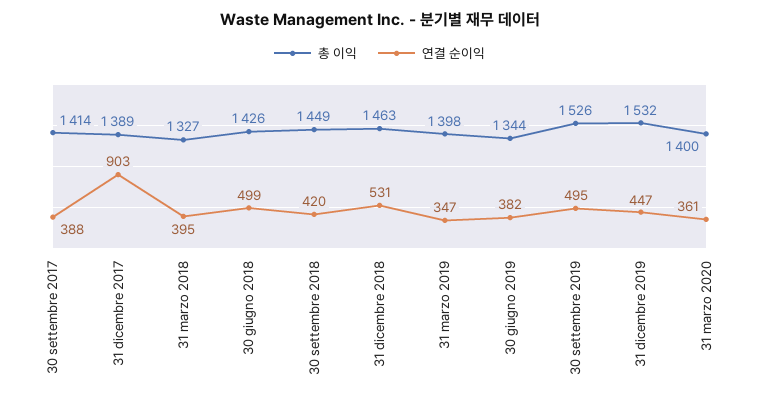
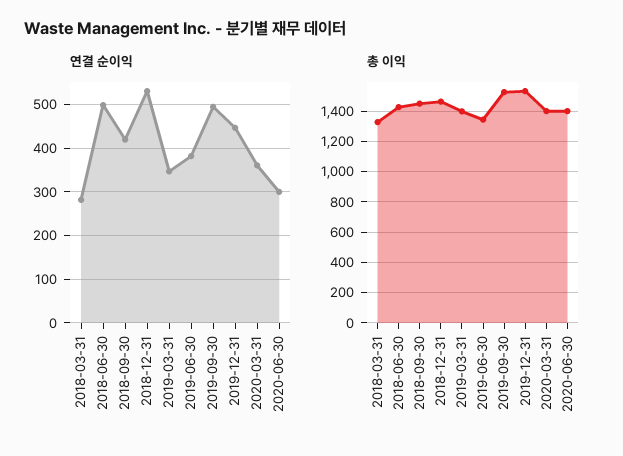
총 이익, 30 settembre 2017: 1414 -> none
연결 순이익, 30 settembre 2017: 388 -> none
총 이익, 31 dicembre 2017: 1389 -> none
연결 순이익, 31 dicembre 2017: 903 -> none
연결 순이익, 31 marzo 2018: 395 -> 280
연결 순이익, 2020-06-30: none -> 300
총 이익, 2020-06-30: none -> 1400

